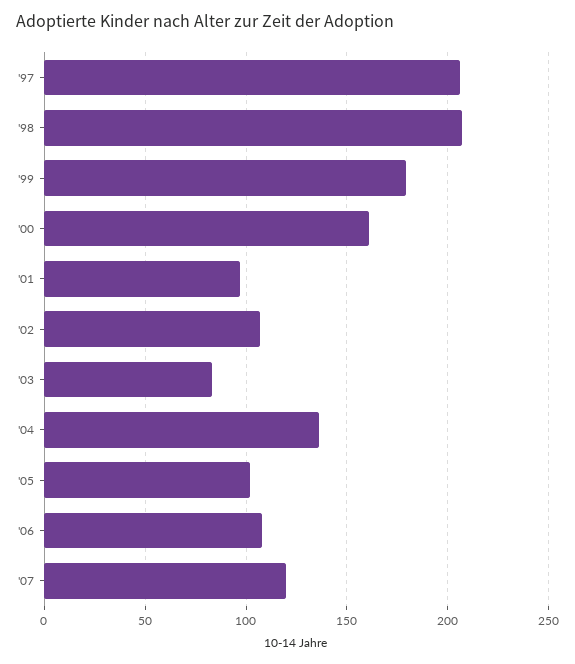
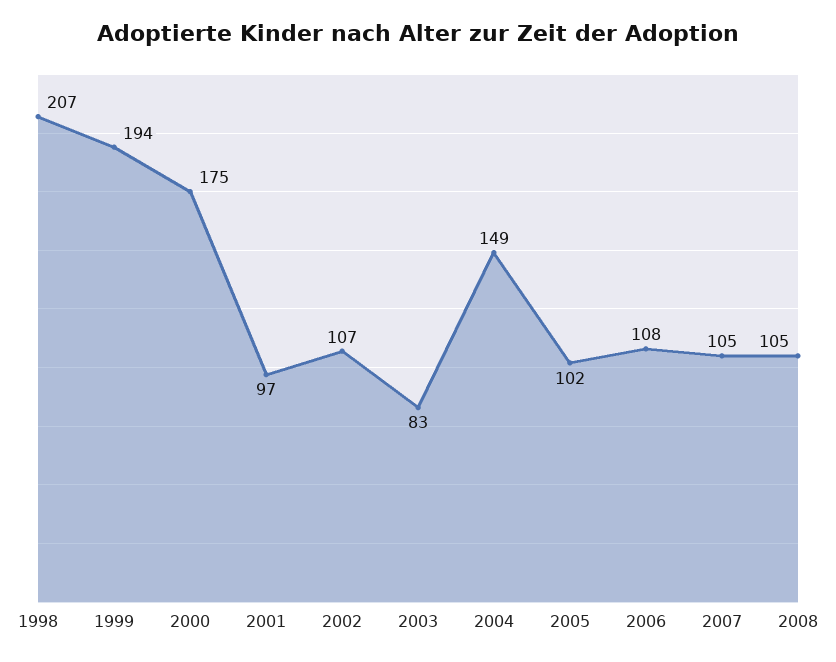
'97: 205 -> none
'99: 180 -> 194
'00: 160 -> 175
'04: 135 -> 149
'07: 120 -> 105
2008: none -> 105

